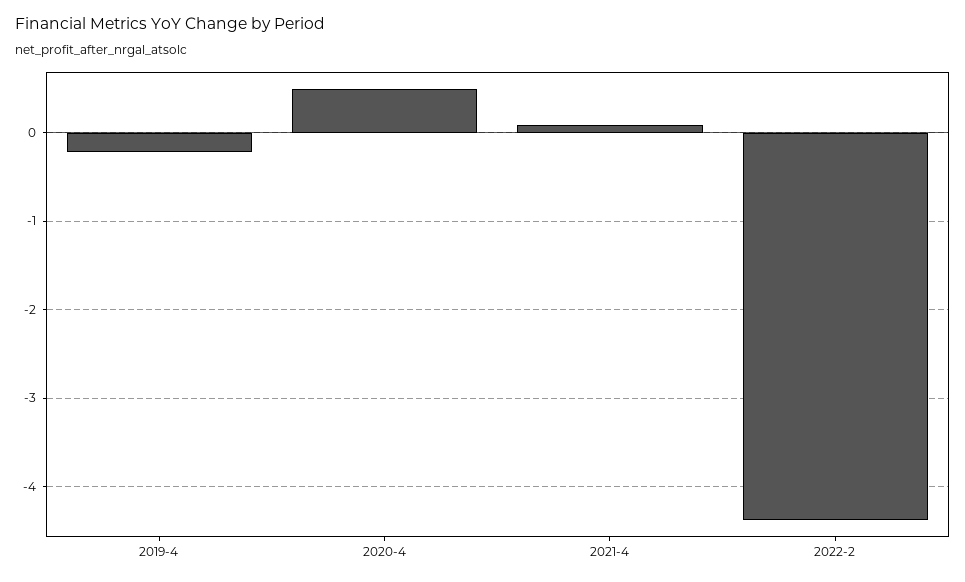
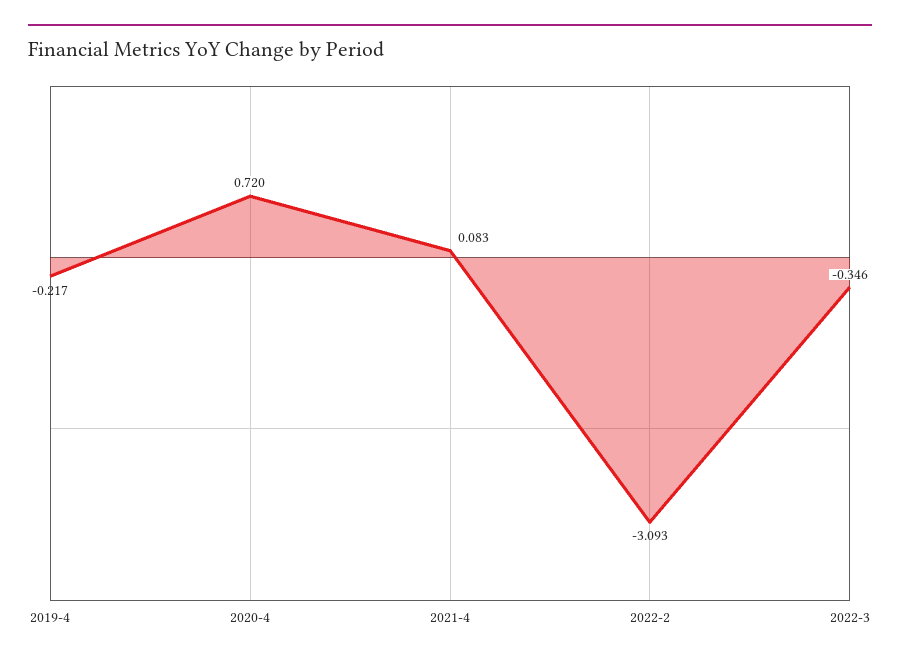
2020-4: 0.5 -> 0.72
2022-2: -4.4 -> -3.093
2022-3: none -> -0.346

